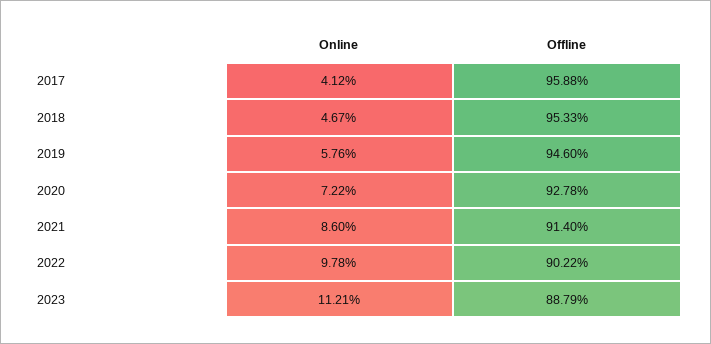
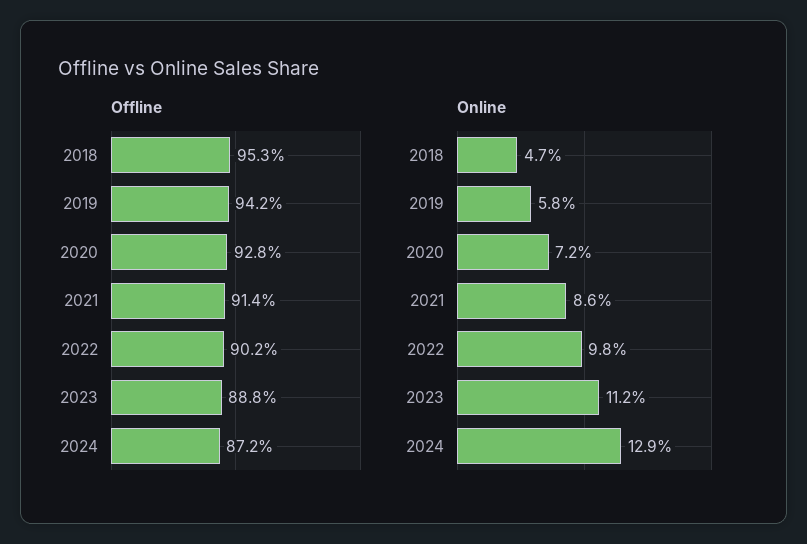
Online, 2017: 4.12 -> none
Offline, 2017: 95.88 -> none
Offline, 2019: 94.6 -> 94.2
Offline, 2024: none -> 87.2
Online, 2024: none -> 12.9

